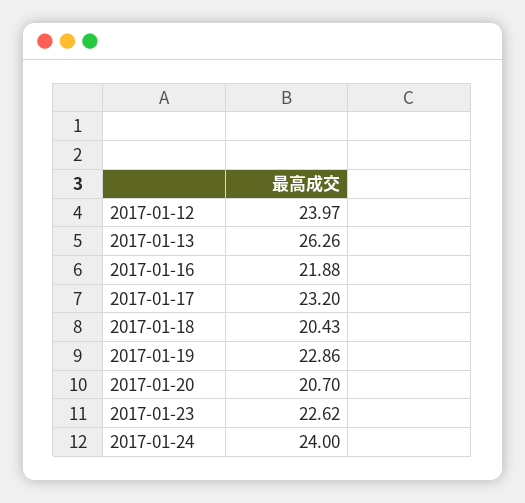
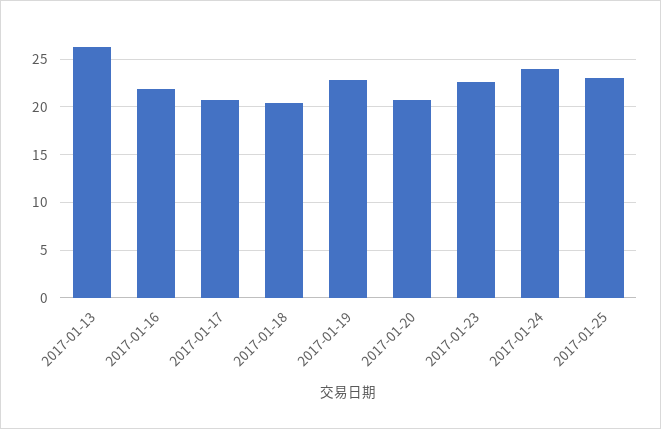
2017-01-12: 23.97 -> none
2017-01-17: 23.2 -> 21
2017-01-25: none -> 23

